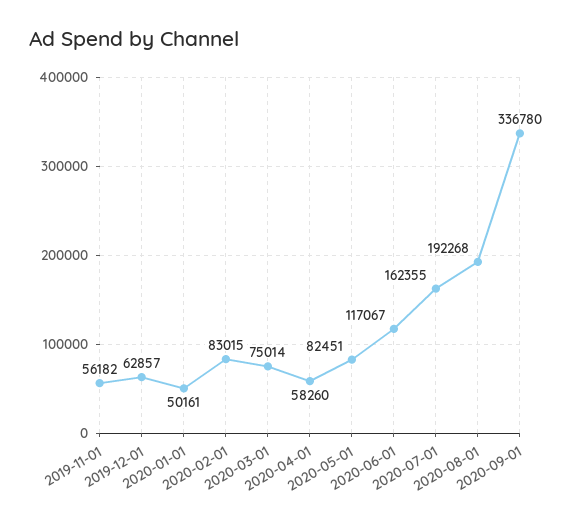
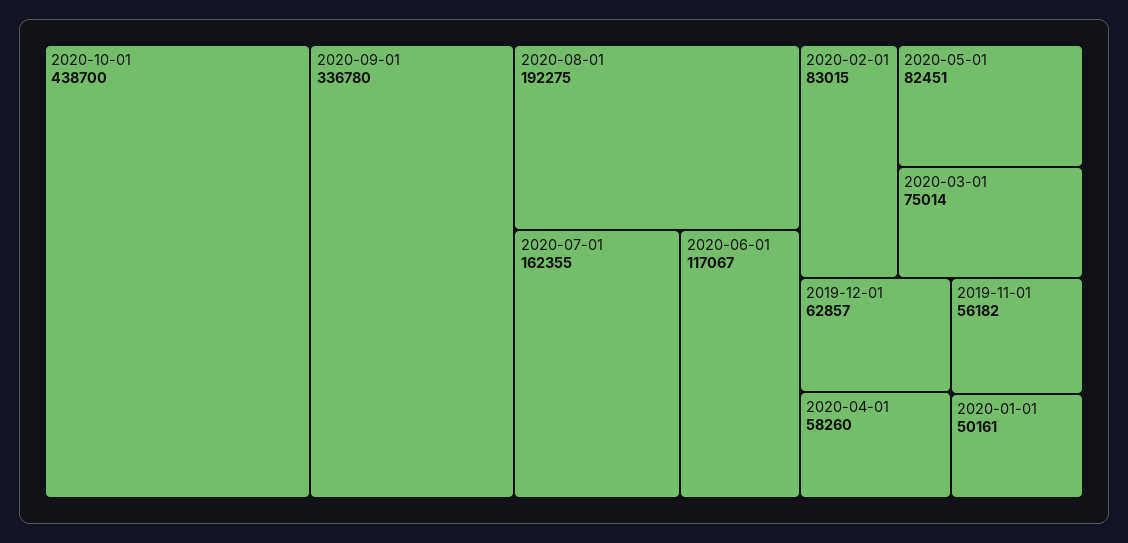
2020-08-01: 192268 -> 192275
2020-10-01: none -> 438700

